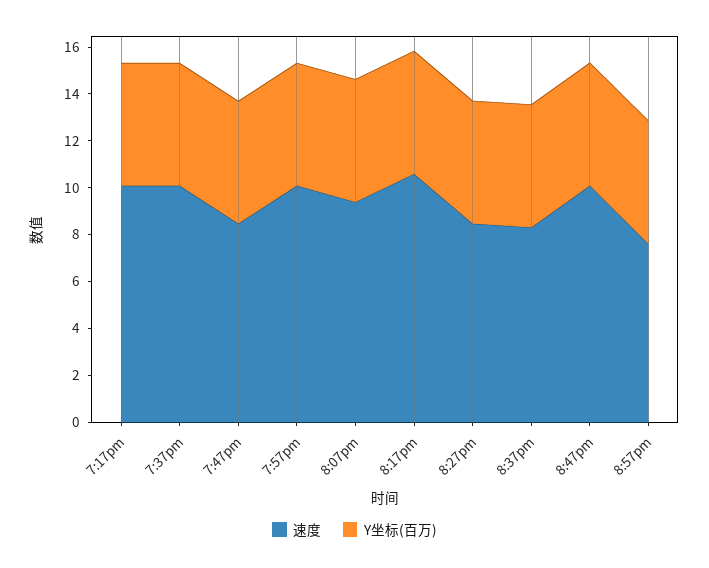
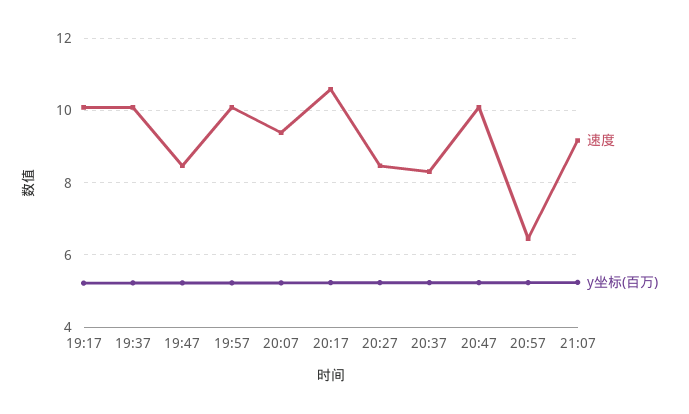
速度, 8:57pm: 7.5 -> 6.4
速度, 21:07: none -> 9.2
Y坐标(百万), 21:07: none -> 5.2

